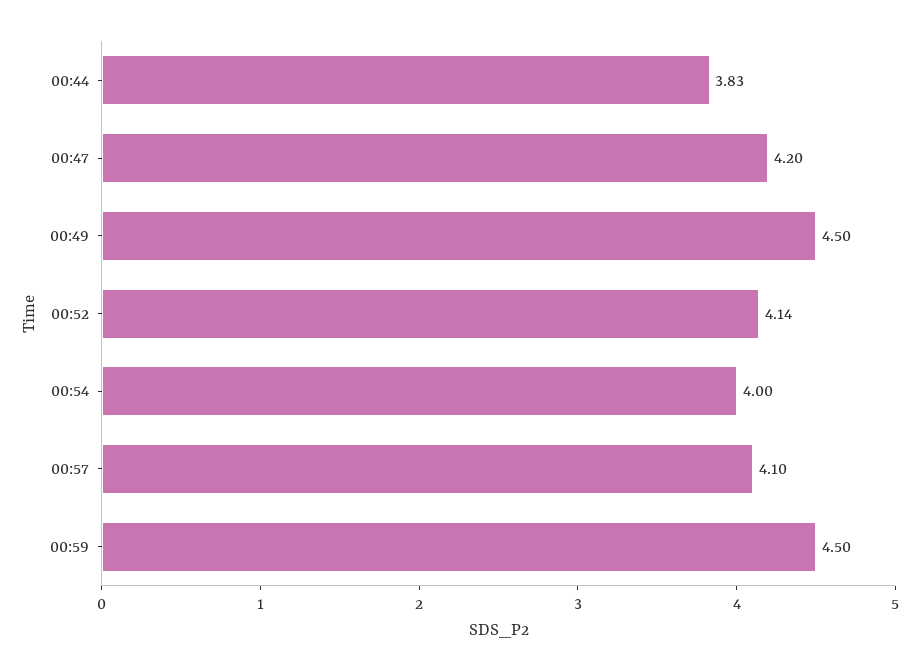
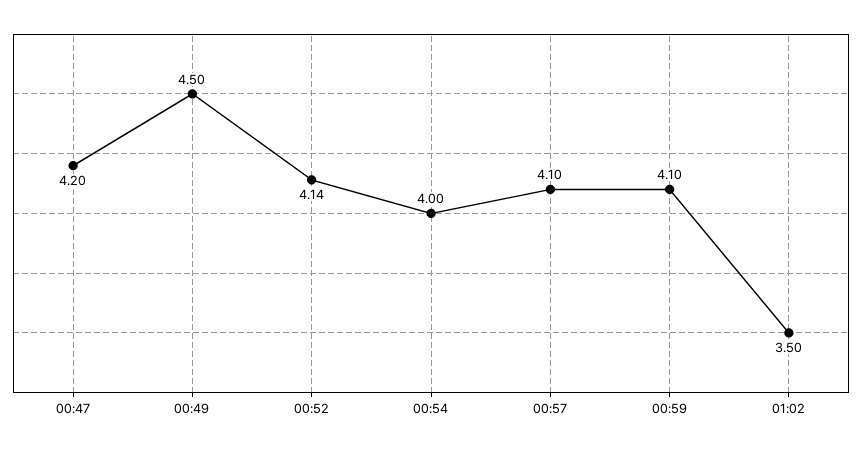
00:44: 3.83 -> none
00:59: 4.5 -> 4.1
01:02: none -> 3.5

